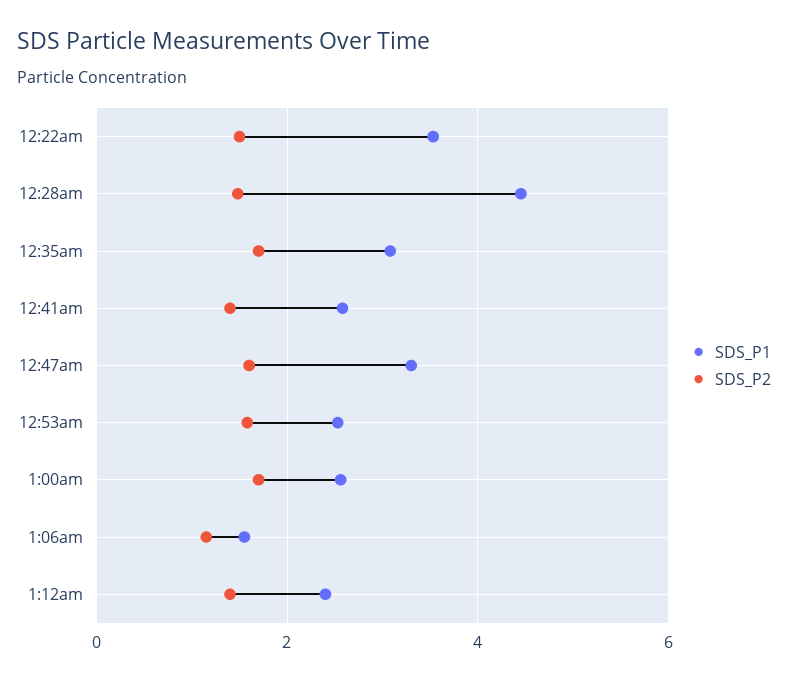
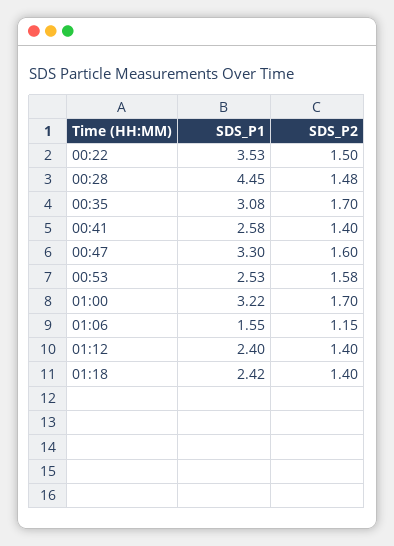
SDS_P1, 1:00am: 2.6 -> 3.22
SDS_P1, 01:18: none -> 2.42
SDS_P2, 01:18: none -> 1.4

